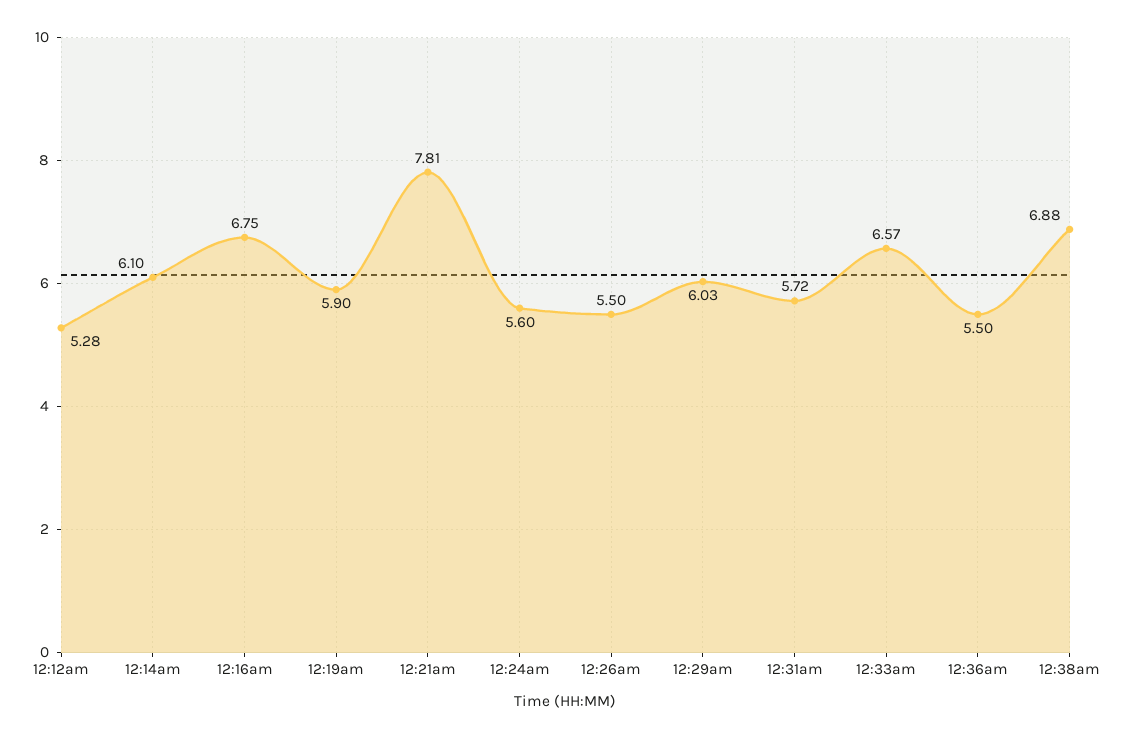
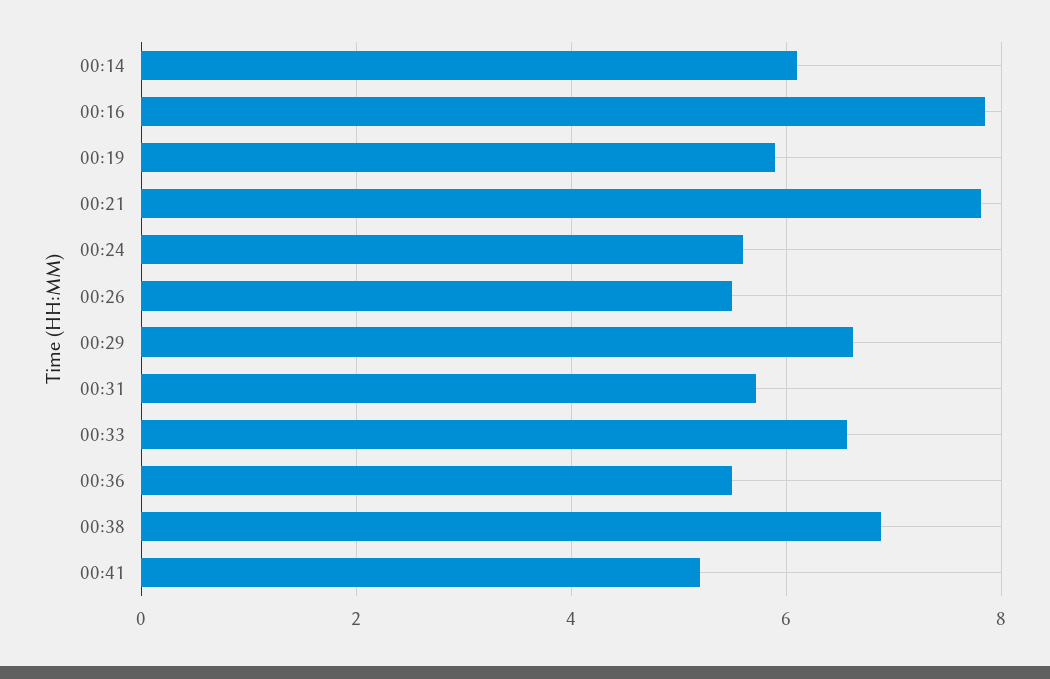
12:12am: 5.28 -> none
12:16am: 6.75 -> 7.8
12:29am: 6.03 -> 6.6
00:41: none -> 5.2

